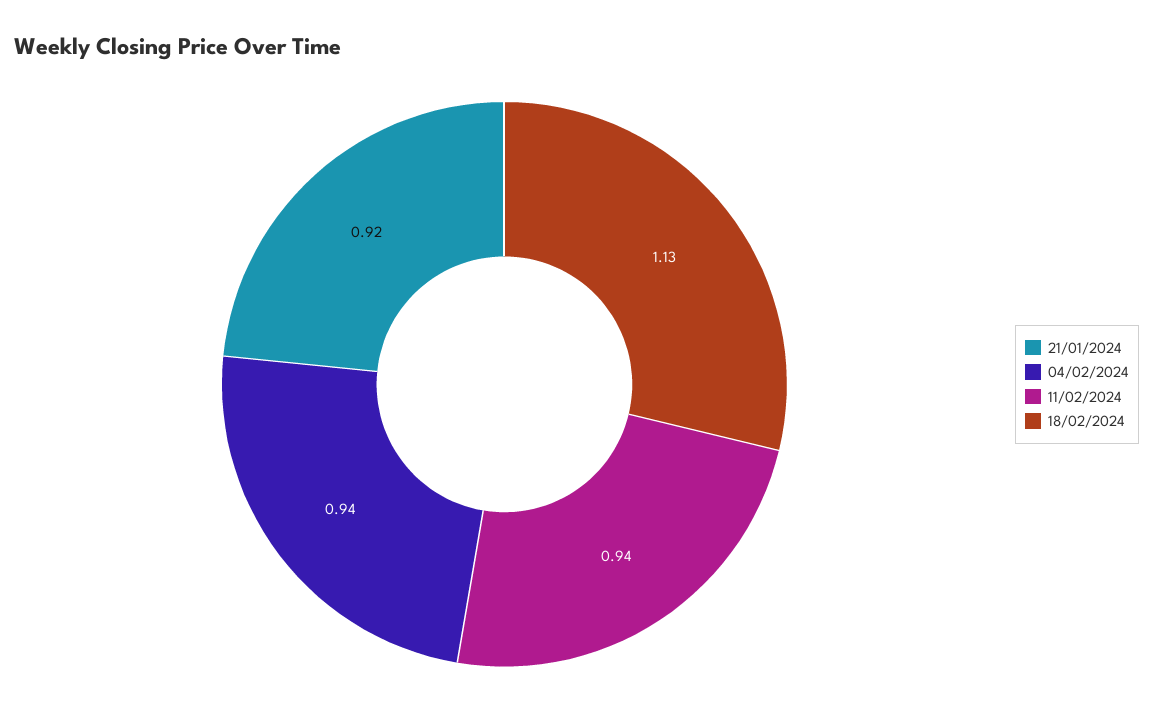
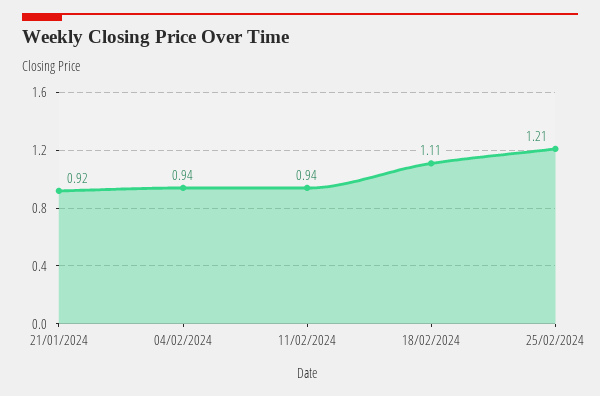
18/02/2024: 1.13 -> 1.11
25/02/2024: none -> 1.21

